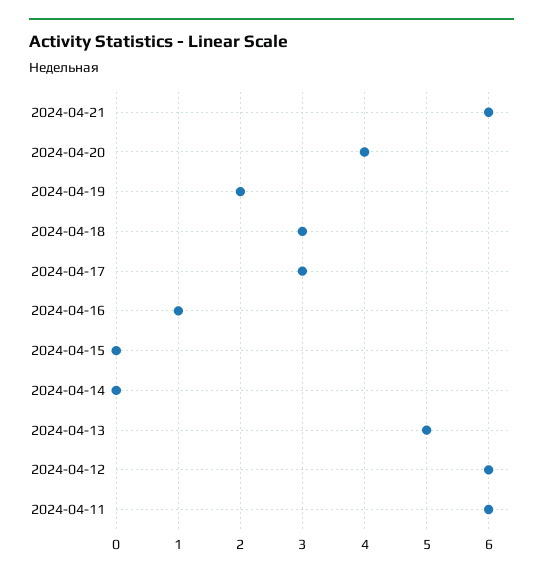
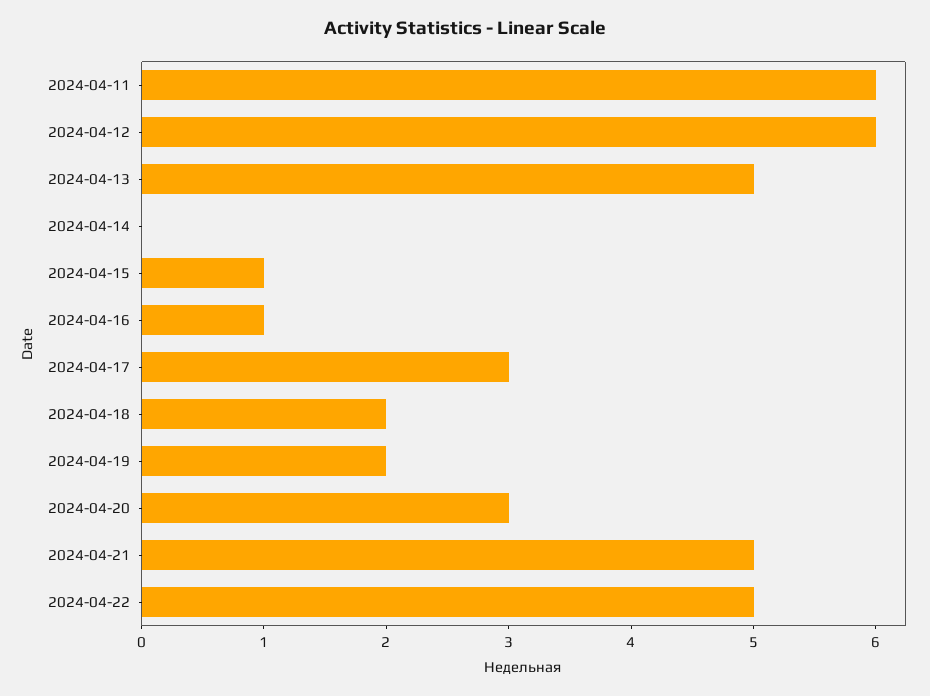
2024-04-21: 6 -> 5
2024-04-20: 4 -> 3
2024-04-18: 3 -> 2
2024-04-15: 0 -> 1
2024-04-22: none -> 5

